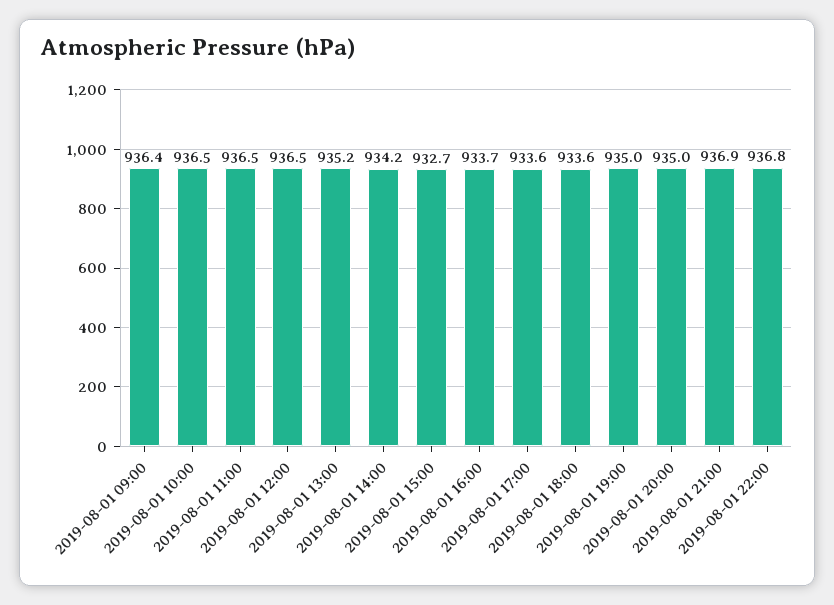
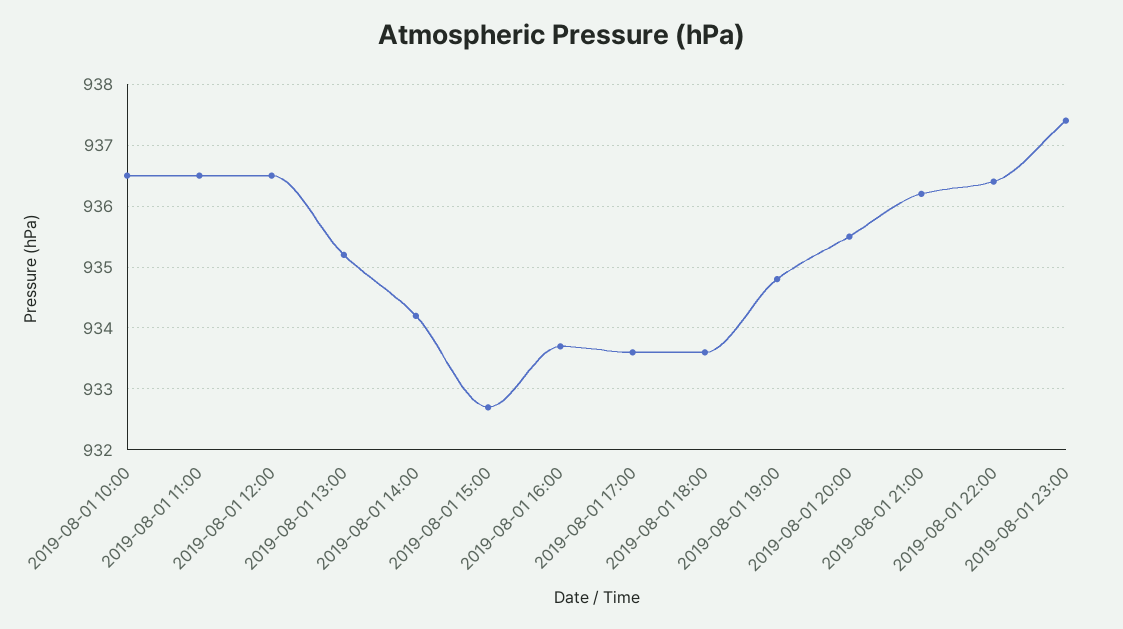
2019-08-01 09:00: 936.4 -> none
2019-08-01 19:00: 935 -> 934.8
2019-08-01 20:00: 935 -> 935.5
2019-08-01 21:00: 936.9 -> 936.2
2019-08-01 22:00: 936.8 -> 936.4
2019-08-01 23:00: none -> 937.4

